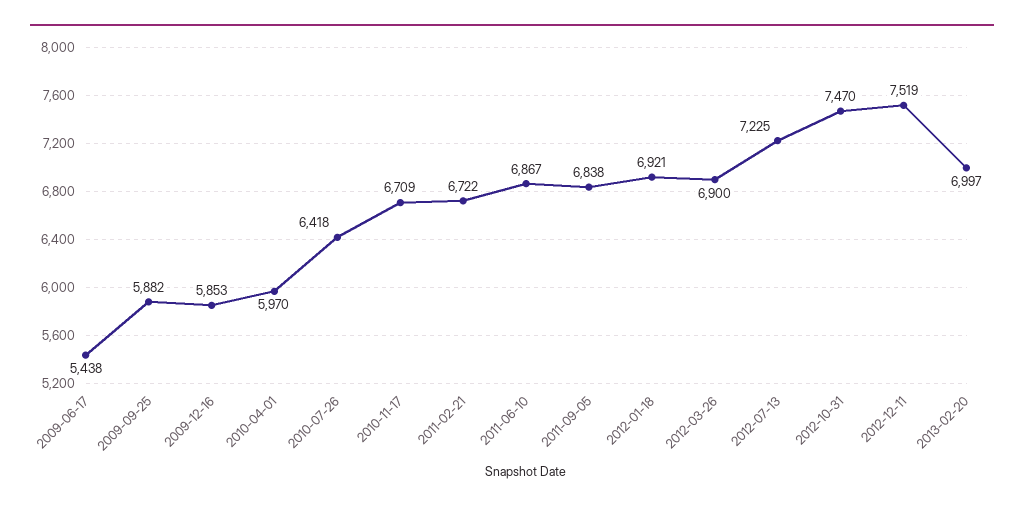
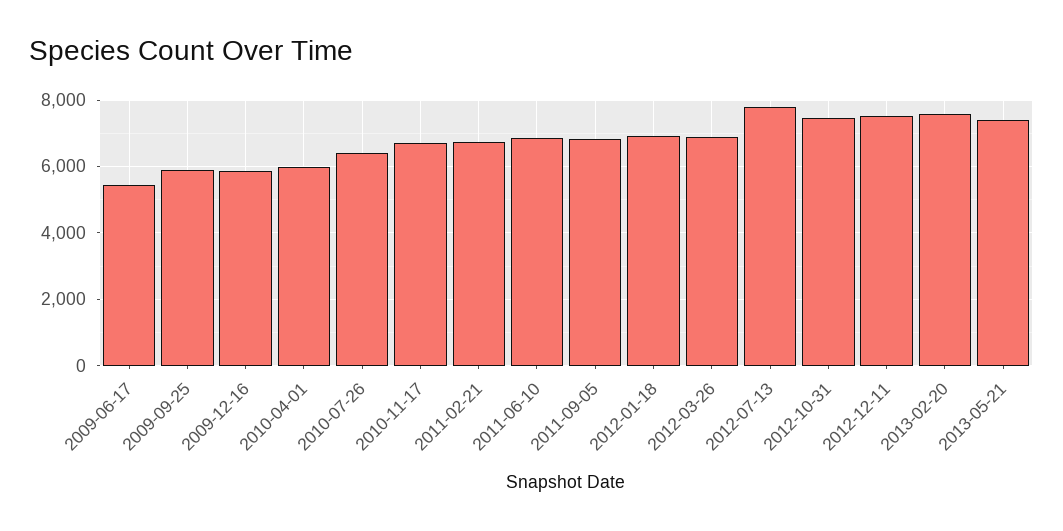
2012-07-13: 7225 -> 7800
2013-02-20: 6997 -> 7600
2013-05-21: none -> 7400

